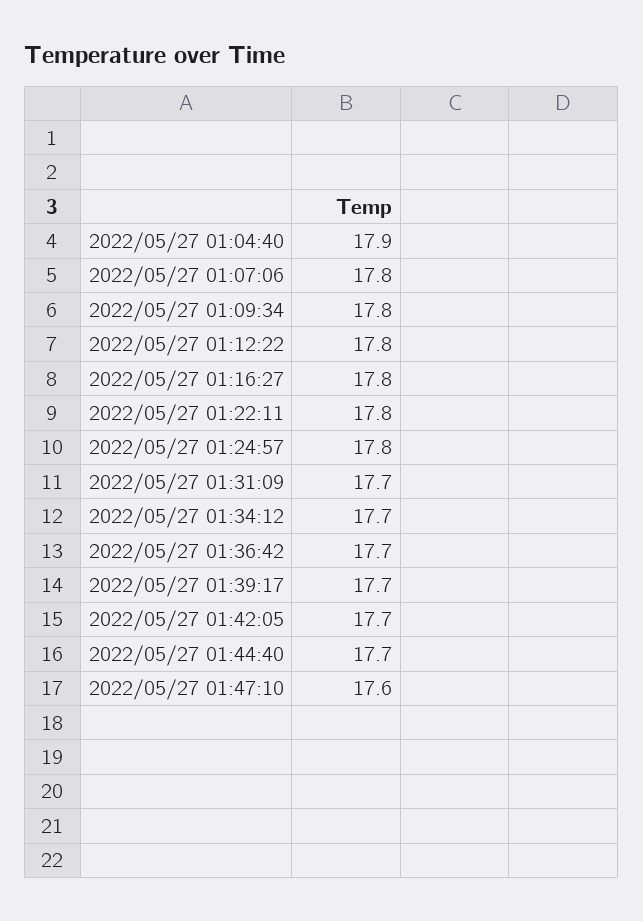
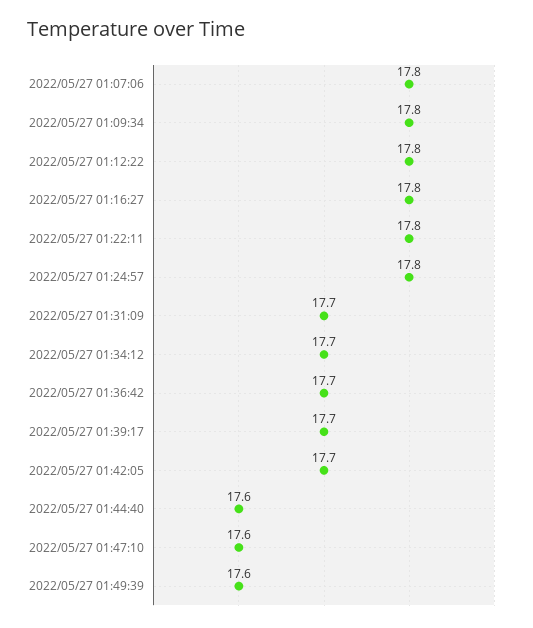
2022/05/27 01:04:40: 17.9 -> none
2022/05/27 01:44:40: 17.7 -> 17.6
2022/05/27 01:49:39: none -> 17.6

